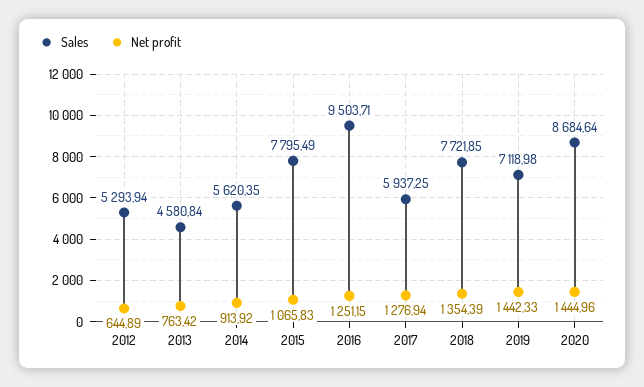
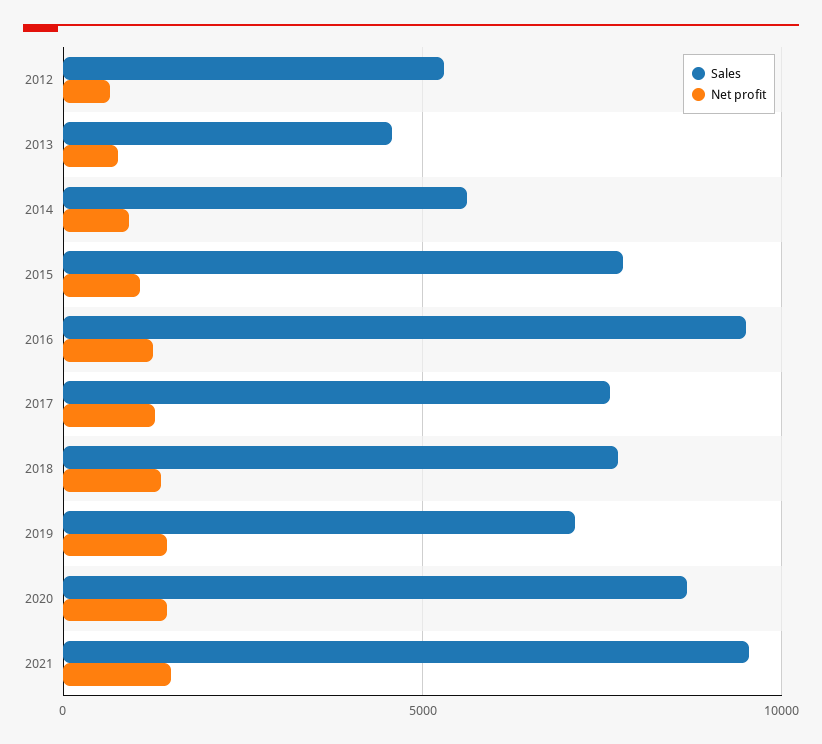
Sales, 2017: 5937.25 -> 7500
Sales, 2021: none -> 9500
Net profit, 2021: none -> 1500

